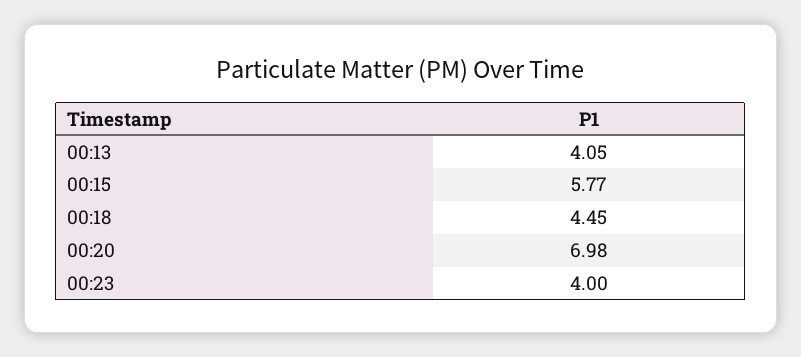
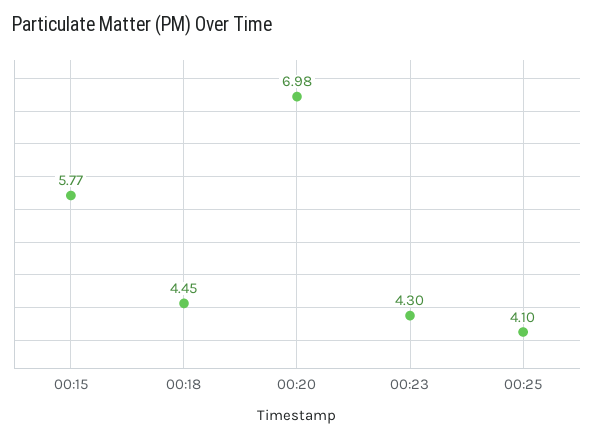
00:13: 4.05 -> none
00:23: 4 -> 4.3
00:25: none -> 4.1

